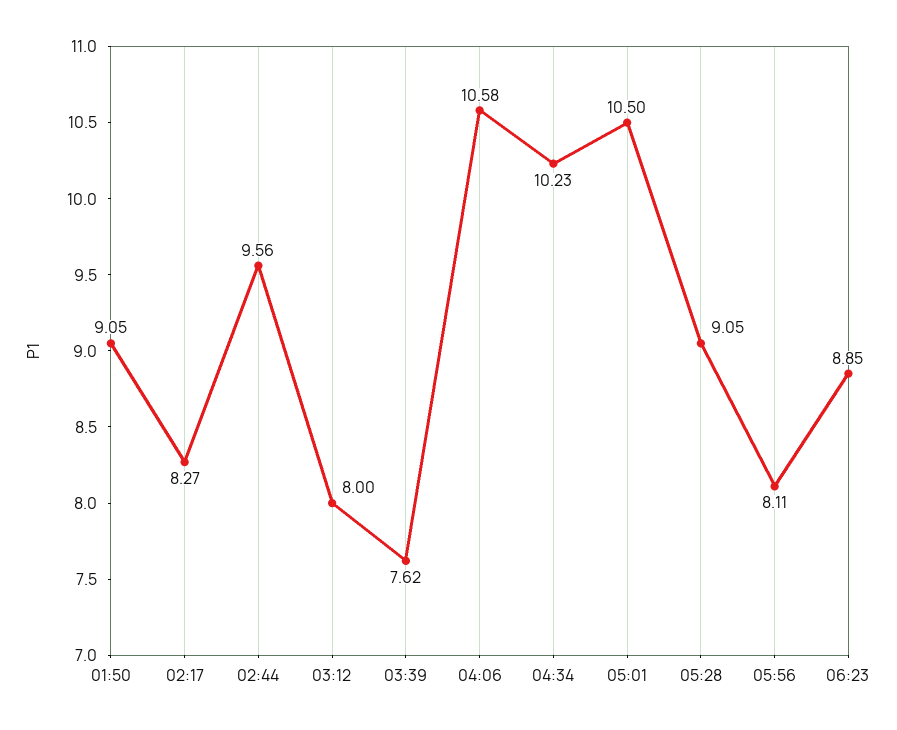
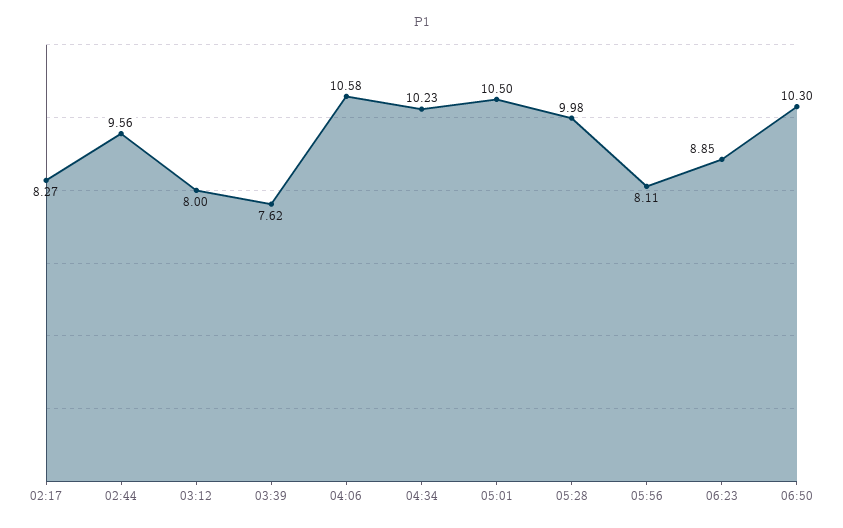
01:50: 9.05 -> none
05:28: 9.05 -> 9.98
06:50: none -> 10.3

